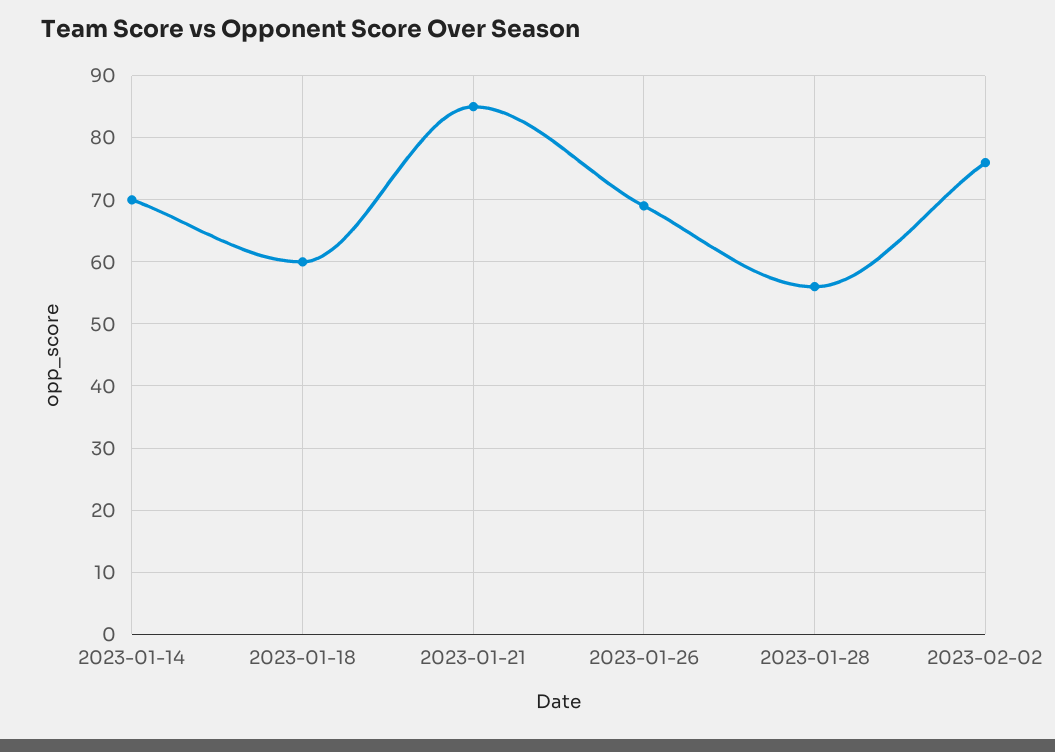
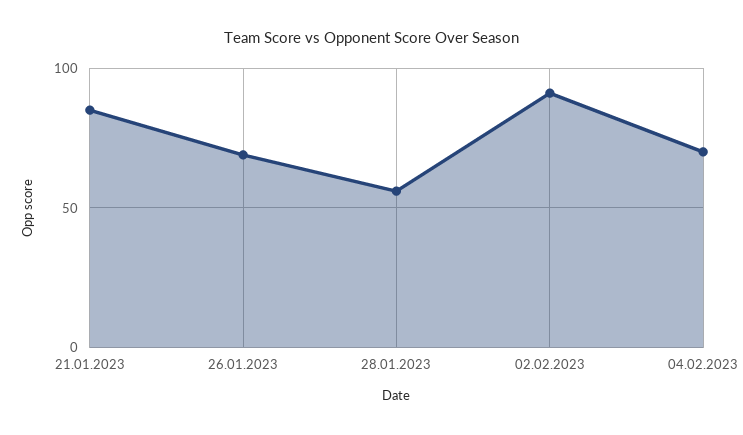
2023-01-14: 70 -> none
2023-01-18: 60 -> none
2023-02-02: 76 -> 90
04.02.2023: none -> 70

